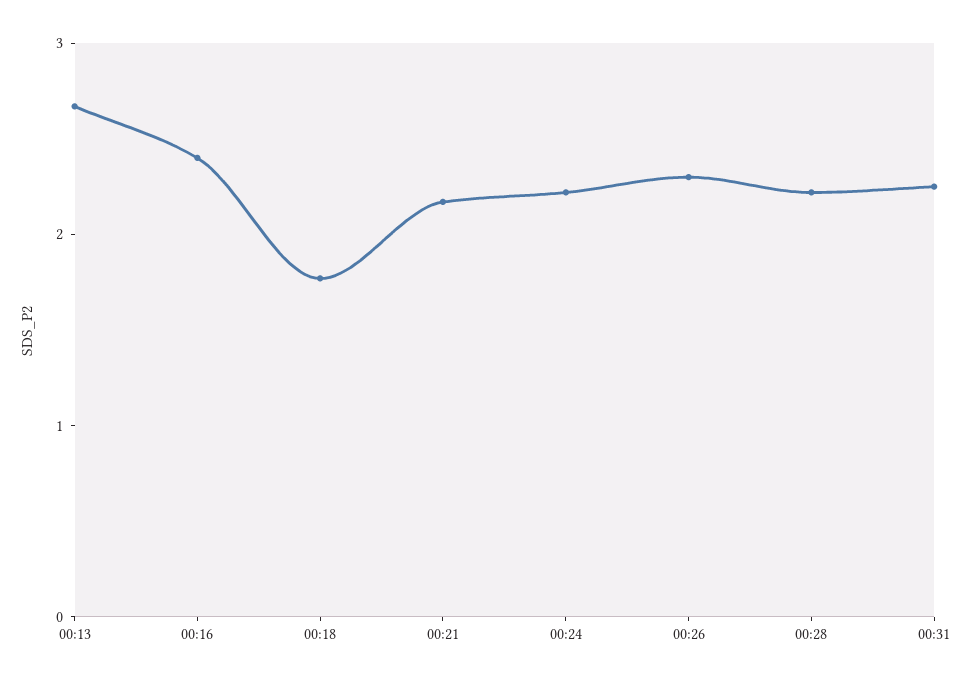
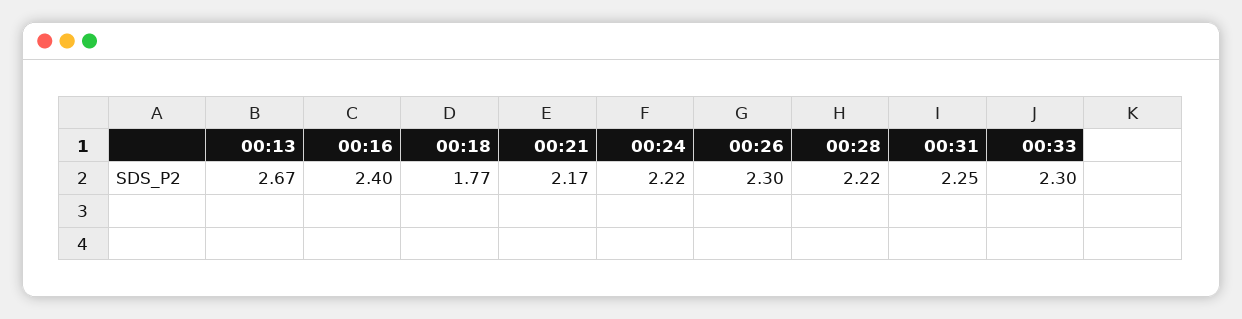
00:33: none -> 2.3

